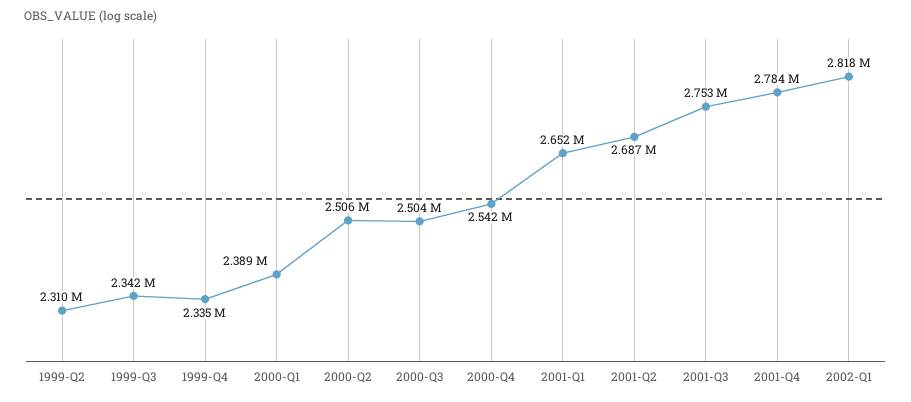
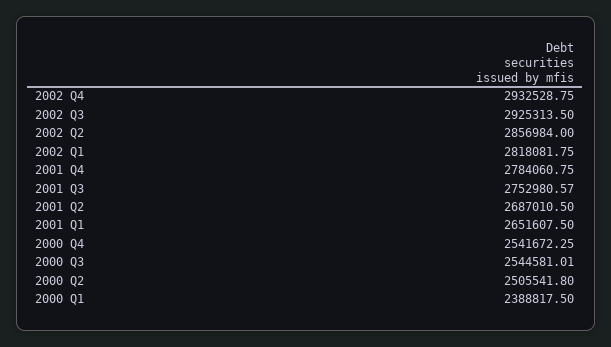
1999-Q2: 2310000 -> none
1999-Q3: 2342000 -> none
1999-Q4: 2335000 -> none
2000-Q3: 2504000 -> 2544581.01
2002 Q4: none -> 2932528.75
2002 Q3: none -> 2925313.5
2002 Q2: none -> 2856984

